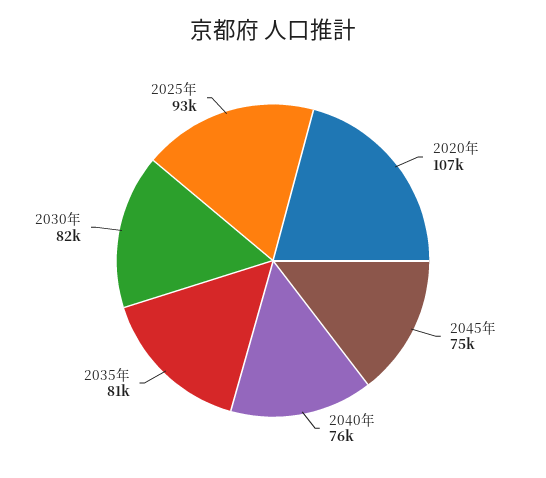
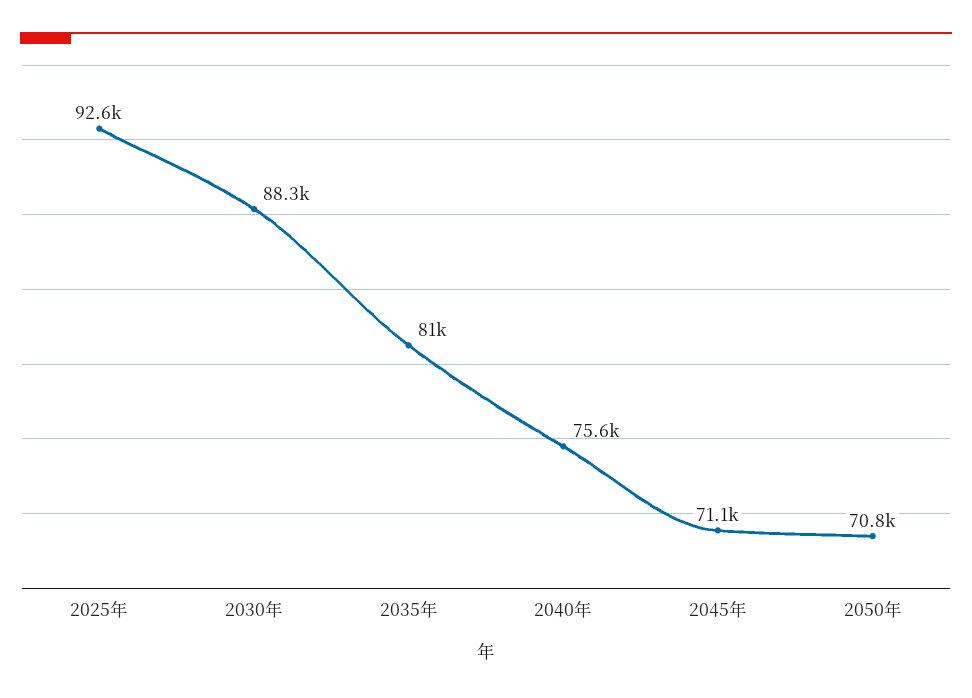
2020年: 107000 -> none
2045年: 75000 -> 71100
2030年: 82000 -> 88300
2050年: none -> 70800

